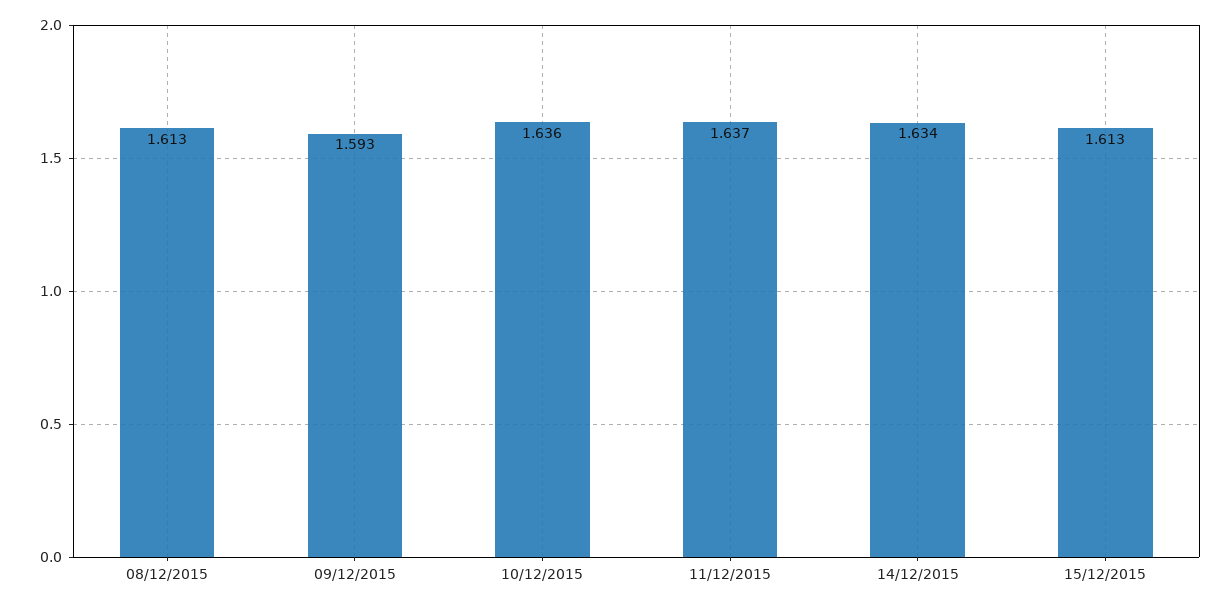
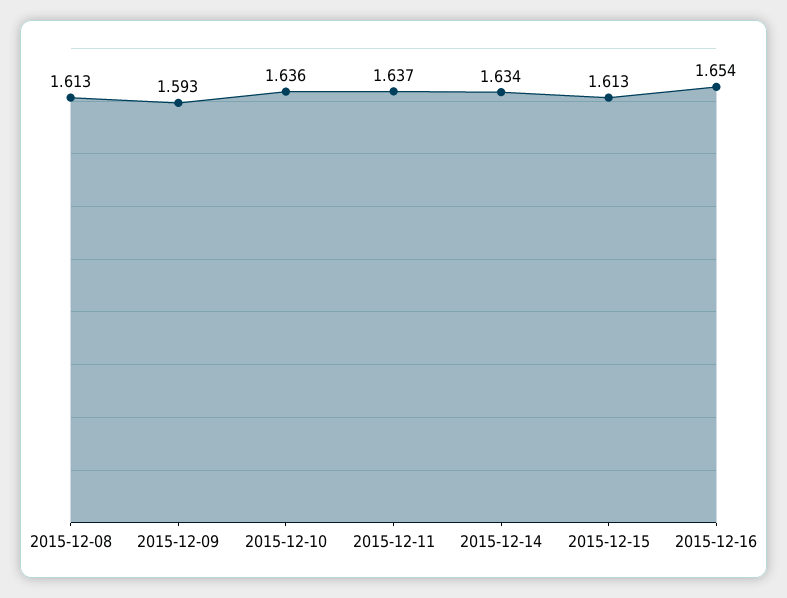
2015-12-16: none -> 1.654

